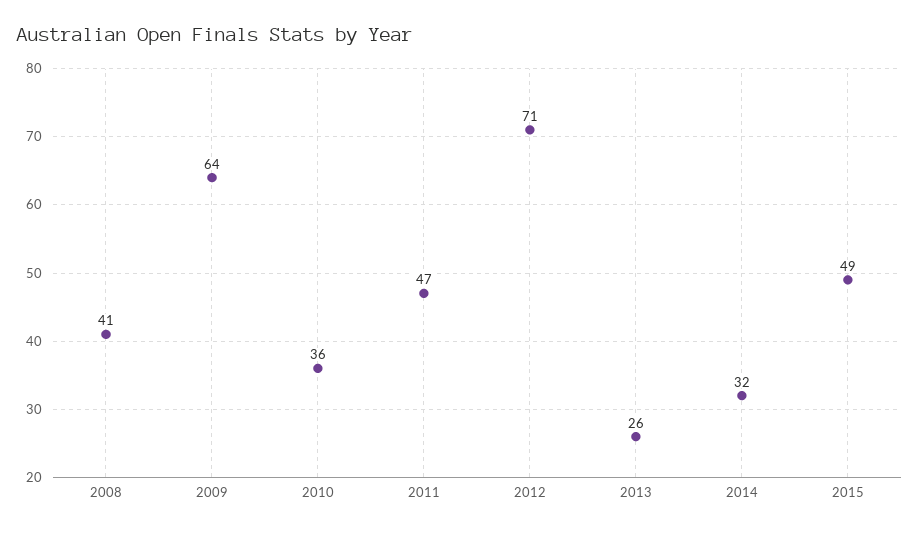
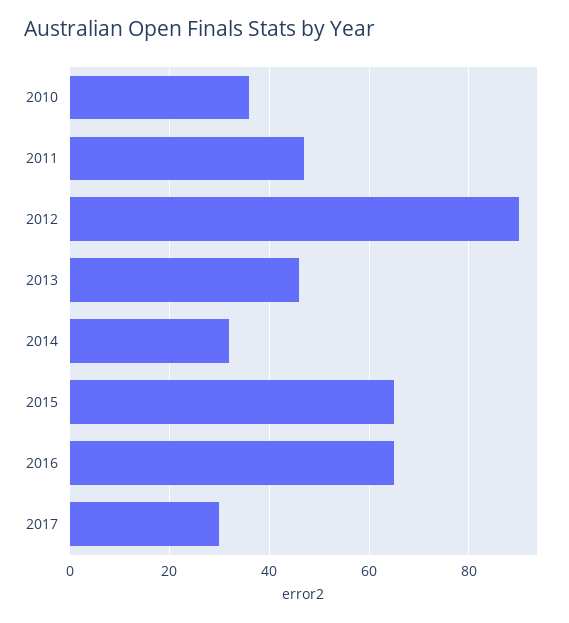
2008: 41 -> none
2009: 64 -> none
2012: 71 -> 90
2013: 26 -> 45
2015: 49 -> 65
2016: none -> 65
2017: none -> 30

